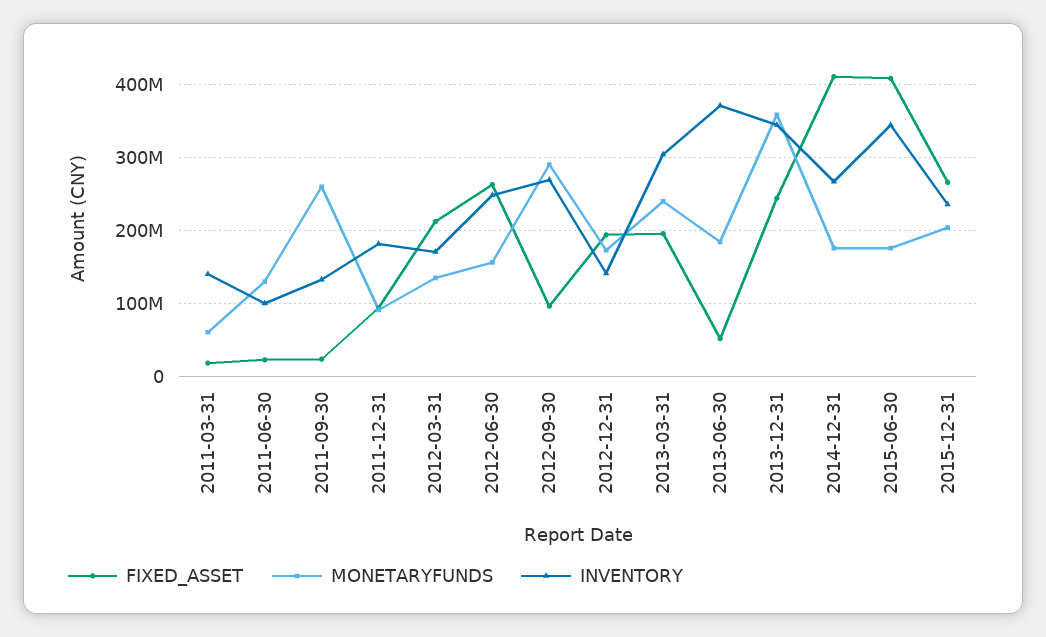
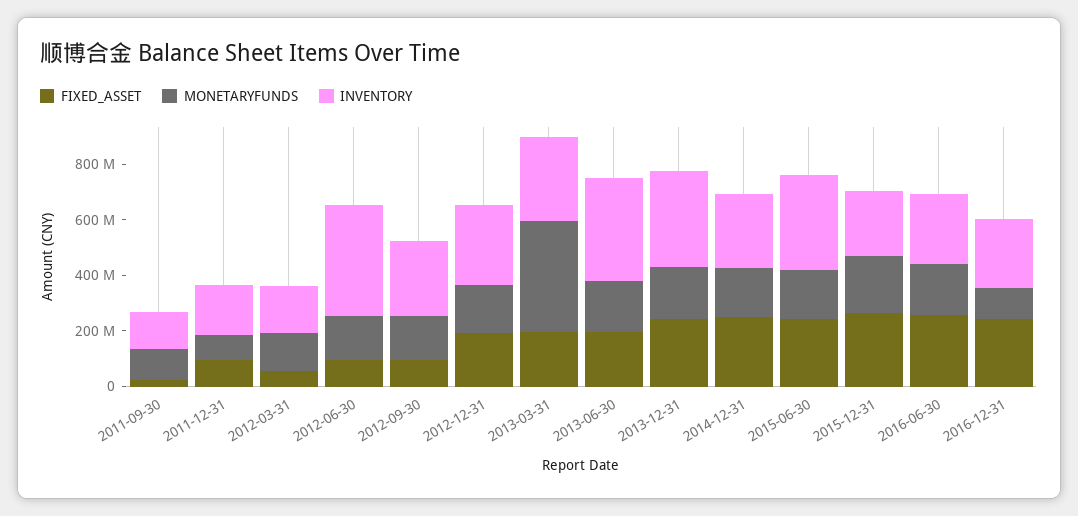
FIXED_ASSET, 2011-03-31: 20000000 -> none
MONETARYFUNDS, 2011-03-31: 60000000 -> none
INVENTORY, 2011-03-31: 140000000 -> none
FIXED_ASSET, 2011-06-30: 20000000 -> none
MONETARYFUNDS, 2011-06-30: 130000000 -> none
INVENTORY, 2011-06-30: 100000000 -> none
MONETARYFUNDS, 2011-09-30: 260000000 -> 100000000
FIXED_ASSET, 2012-03-31: 210000000 -> 50000000
FIXED_ASSET, 2012-06-30: 260000000 -> 100000000
INVENTORY, 2012-06-30: 250000000 -> 400000000
MONETARYFUNDS, 2012-09-30: 290000000 -> 150000000
INVENTORY, 2012-12-31: 140000000 -> 300000000
MONETARYFUNDS, 2013-03-31: 240000000 -> 400000000
FIXED_ASSET, 2013-06-30: 50000000 -> 200000000
MONETARYFUNDS, 2013-12-31: 360000000 -> 200000000
FIXED_ASSET, 2014-12-31: 410000000 -> 250000000
FIXED_ASSET, 2015-06-30: 410000000 -> 250000000
FIXED_ASSET, 2016-06-30: none -> 250000000
MONETARYFUNDS, 2016-06-30: none -> 200000000
INVENTORY, 2016-06-30: none -> 250000000
FIXED_ASSET, 2016-12-31: none -> 250000000
MONETARYFUNDS, 2016-12-31: none -> 100000000
INVENTORY, 2016-12-31: none -> 250000000

